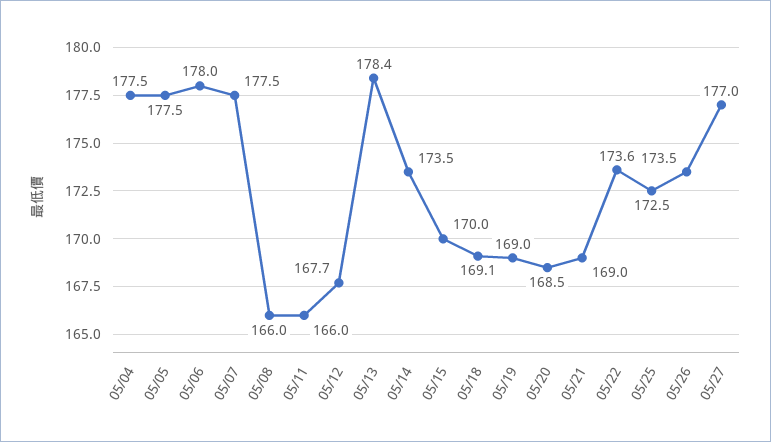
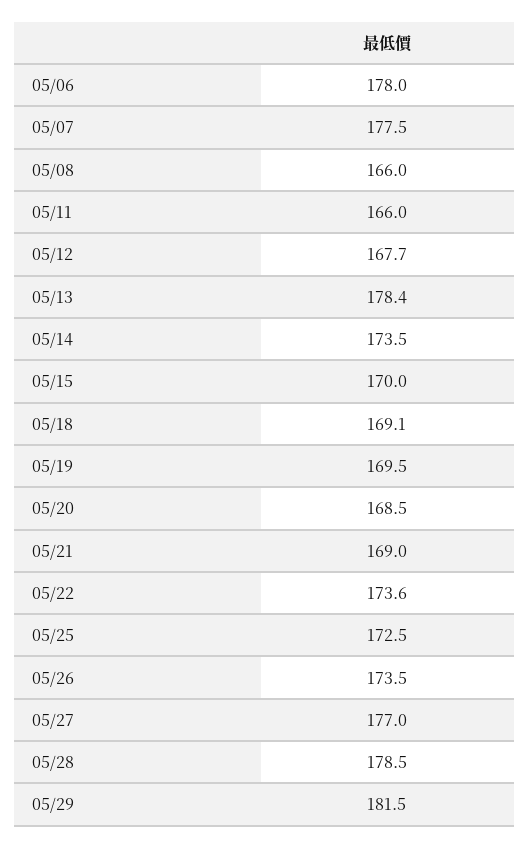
05/04: 177.5 -> none
05/05: 177.5 -> none
05/19: 169 -> 169.5
05/28: none -> 178.5
05/29: none -> 181.5

